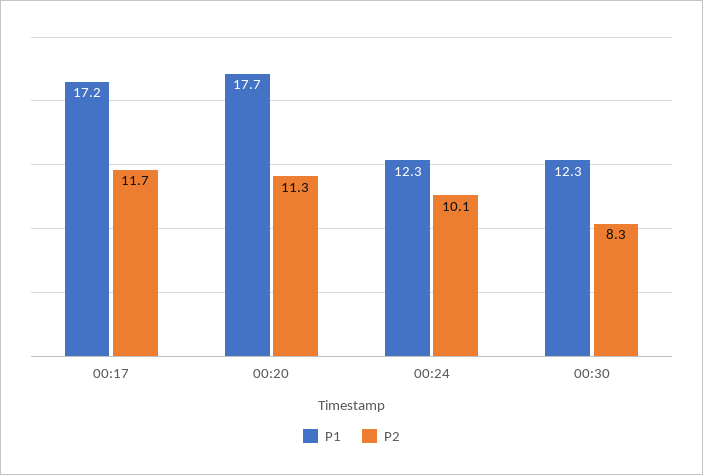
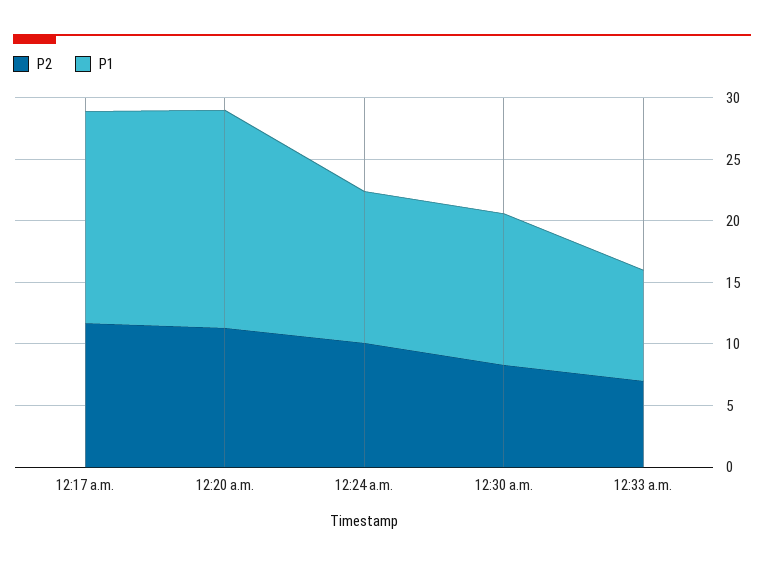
P2, 12:33 a.m.: none -> 7
P1, 12:33 a.m.: none -> 9

